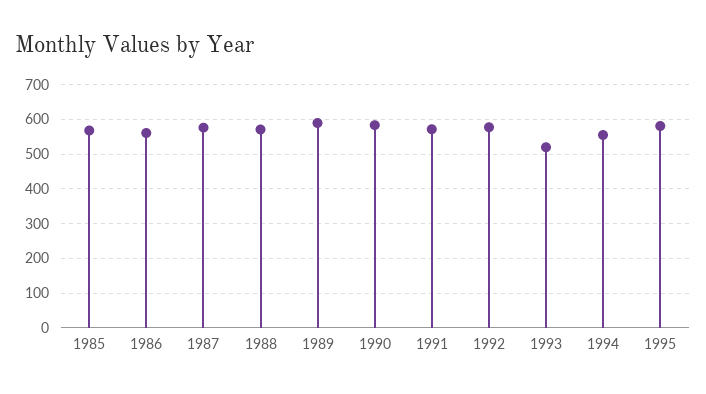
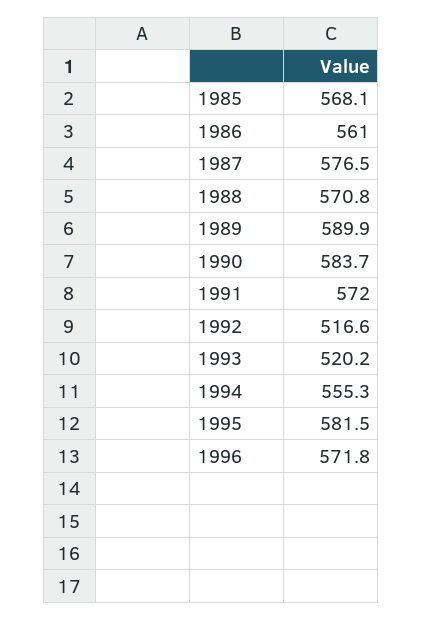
1992: 580 -> 516.6
1996: none -> 571.8

